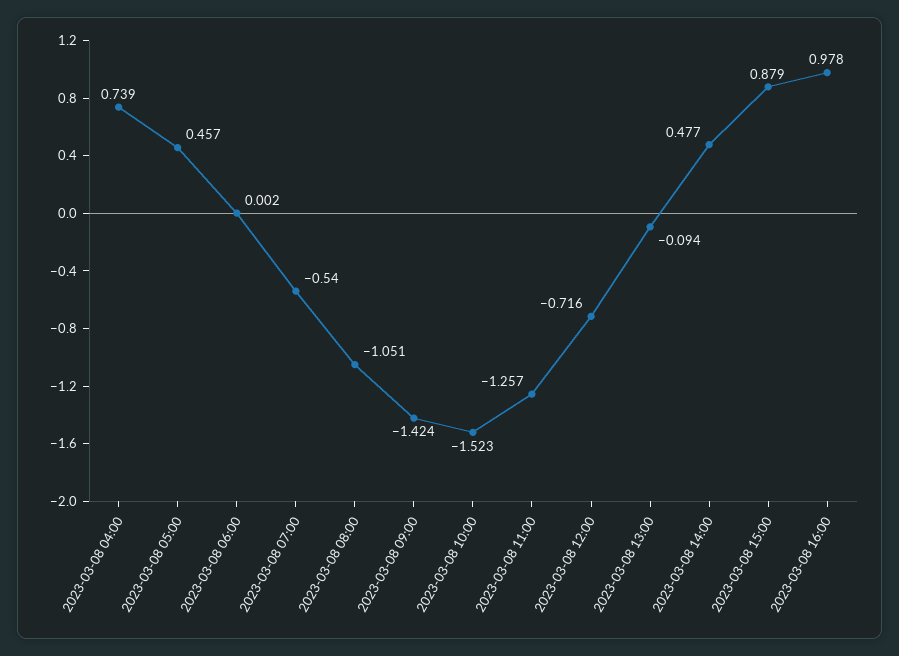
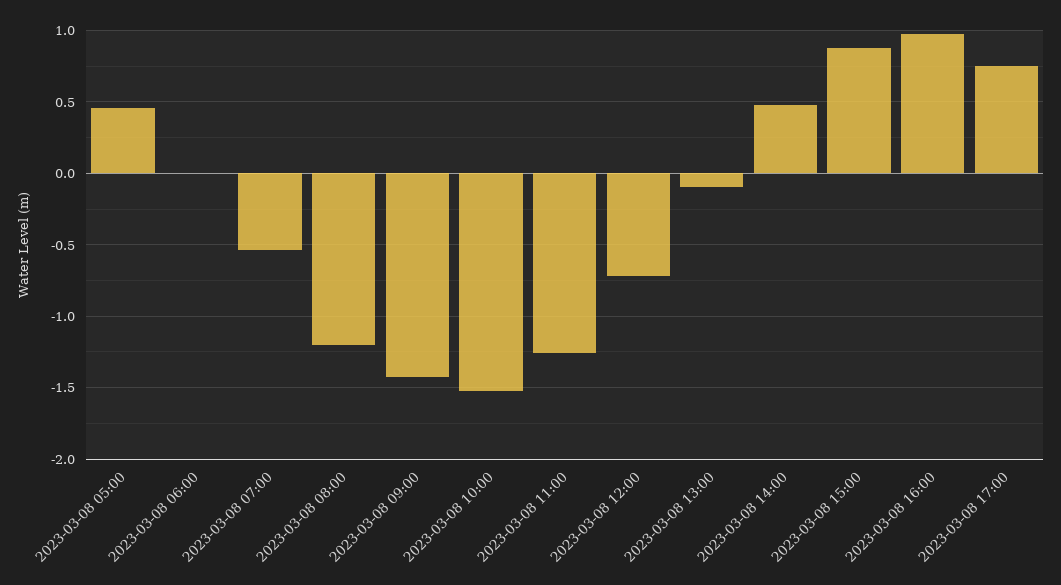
2023-03-08 04:00: 0.739 -> none
2023-03-08 08:00: -1.051 -> -1.2
2023-03-08 17:00: none -> 0.75

